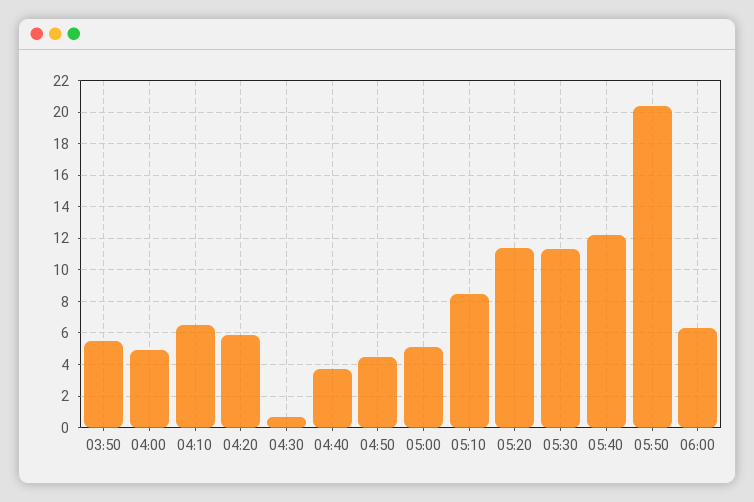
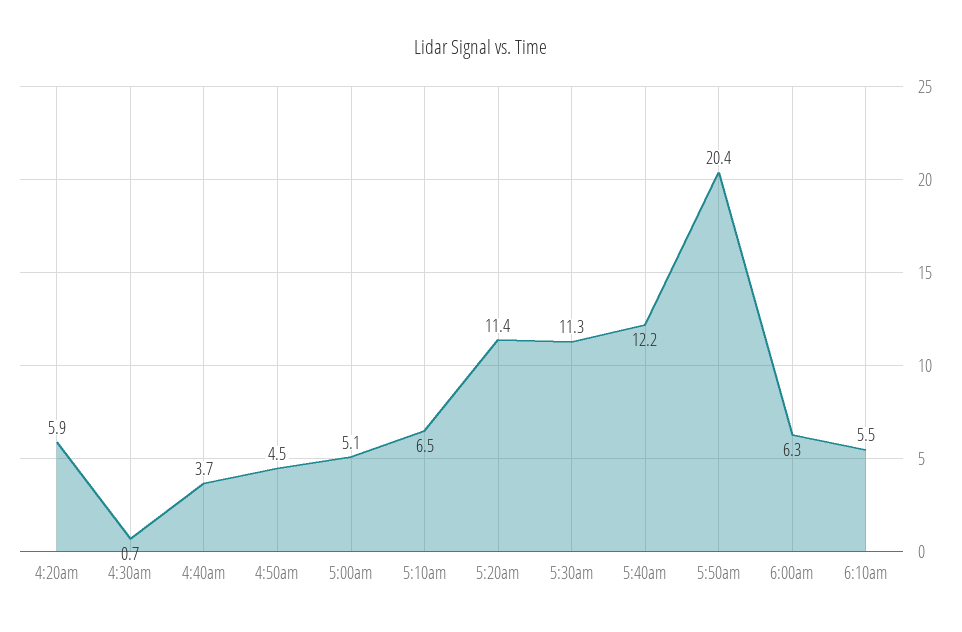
03:50: 5.5 -> none
04:00: 5 -> none
04:10: 6.5 -> none
05:10: 8.5 -> 6.5
6:10am: none -> 5.5

